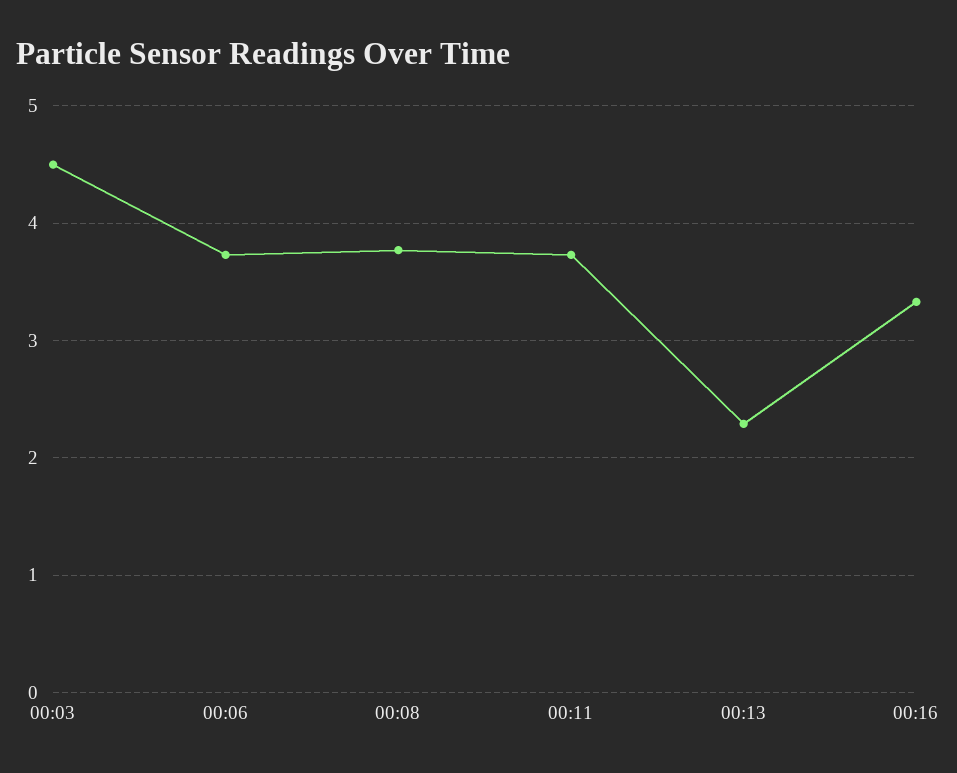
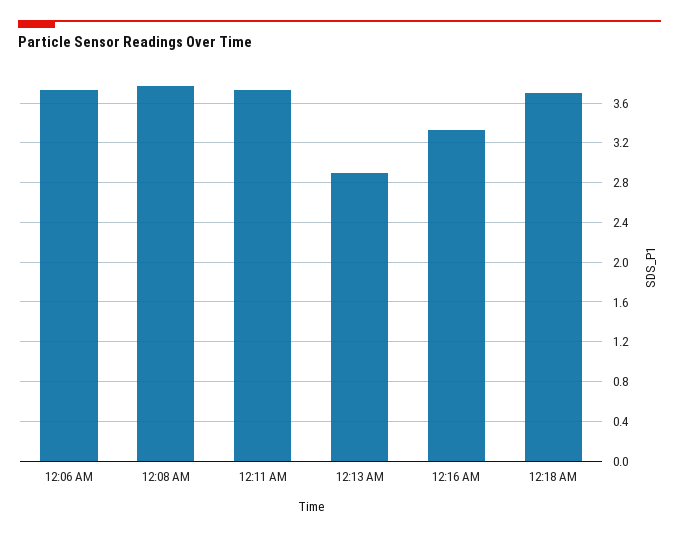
00:03: 4.5 -> none
00:13: 2.3 -> 2.9
12:18 AM: none -> 3.7

